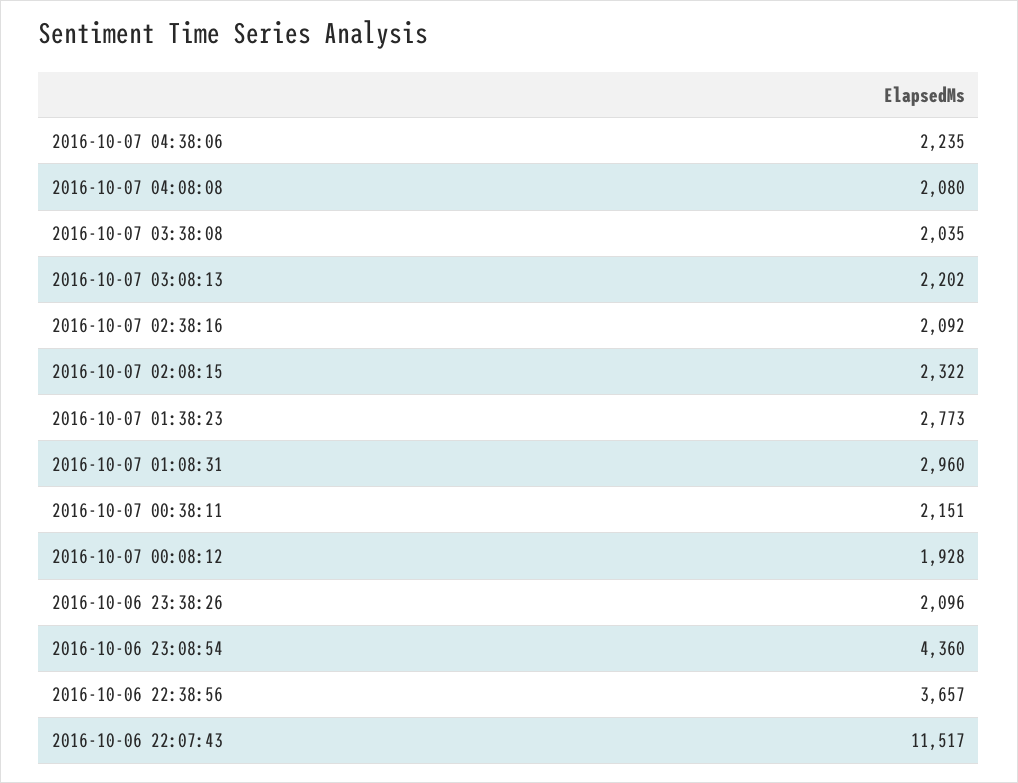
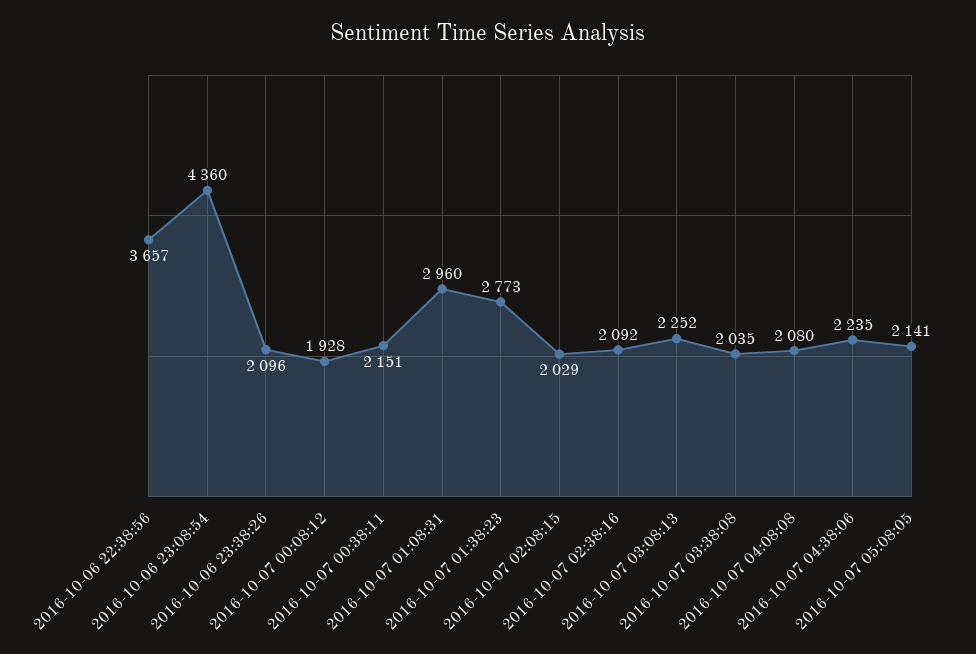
2016-10-07 03:08:13: 2202 -> 2252
2016-10-07 02:08:15: 2322 -> 2029
2016-10-06 22:07:43: 11517 -> none
2016-10-07 05:08:05: none -> 2141

